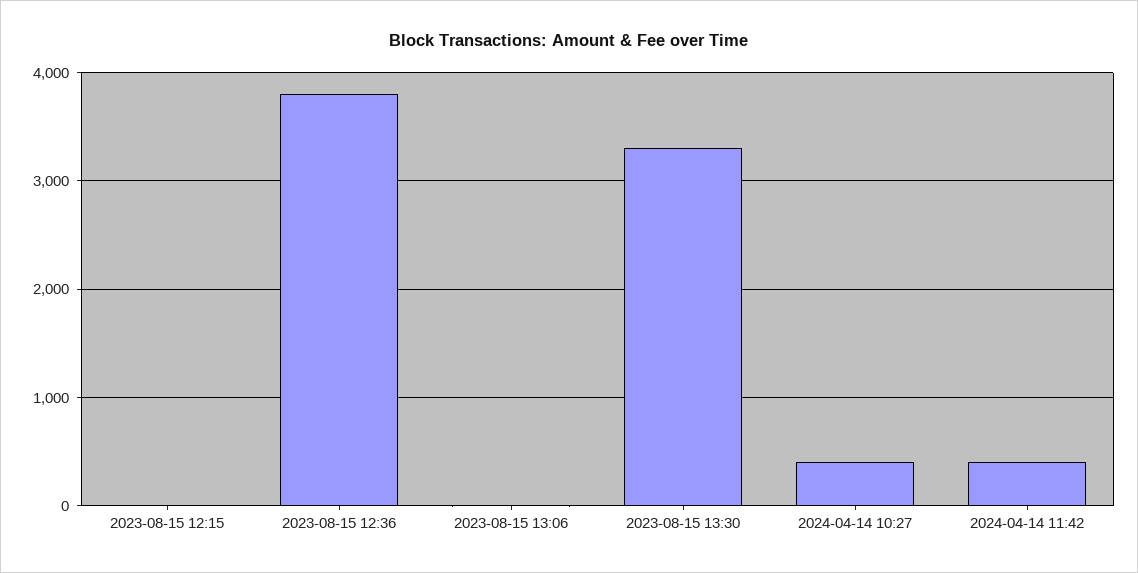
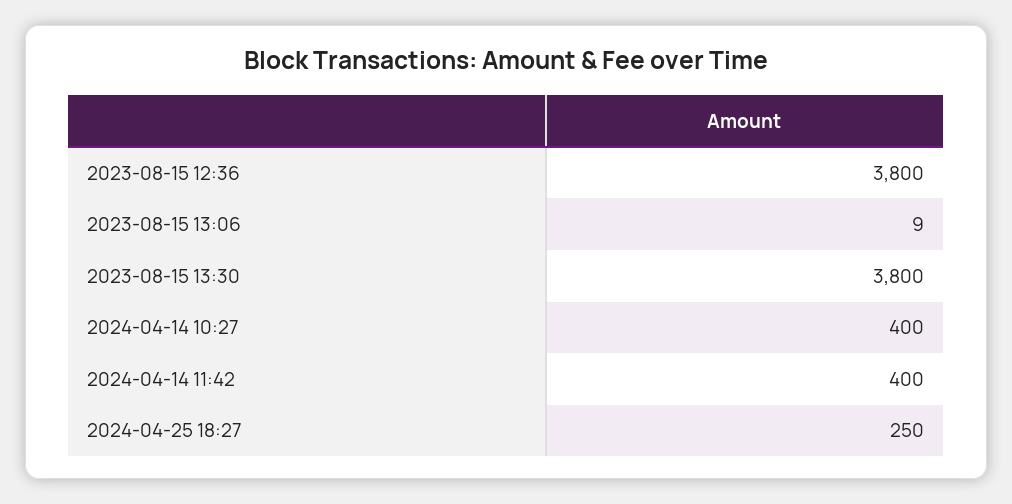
2023-08-15 12:15: 0 -> none
2023-08-15 13:30: 3300 -> 3800
2024-04-25 18:27: none -> 250

